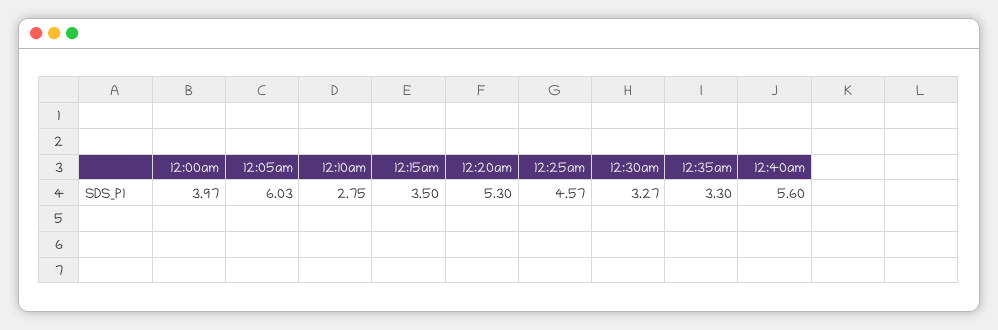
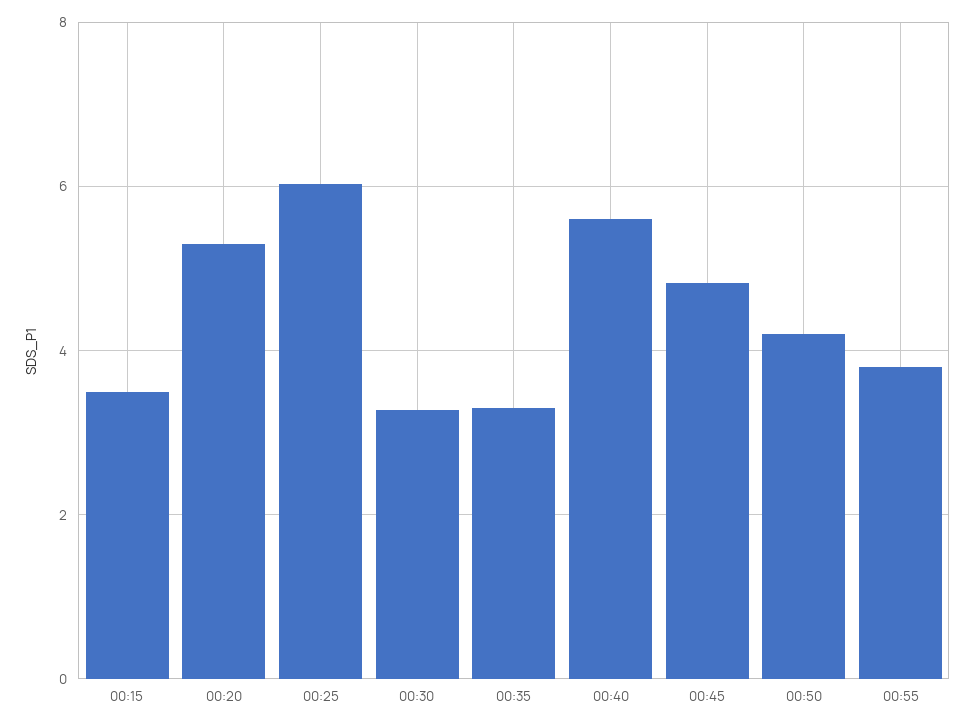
12:00am: 3.97 -> none
12:05am: 6.03 -> none
12:10am: 2.75 -> none
12:25am: 4.57 -> 6
00:45: none -> 4.8
00:50: none -> 4.2
00:55: none -> 3.8

